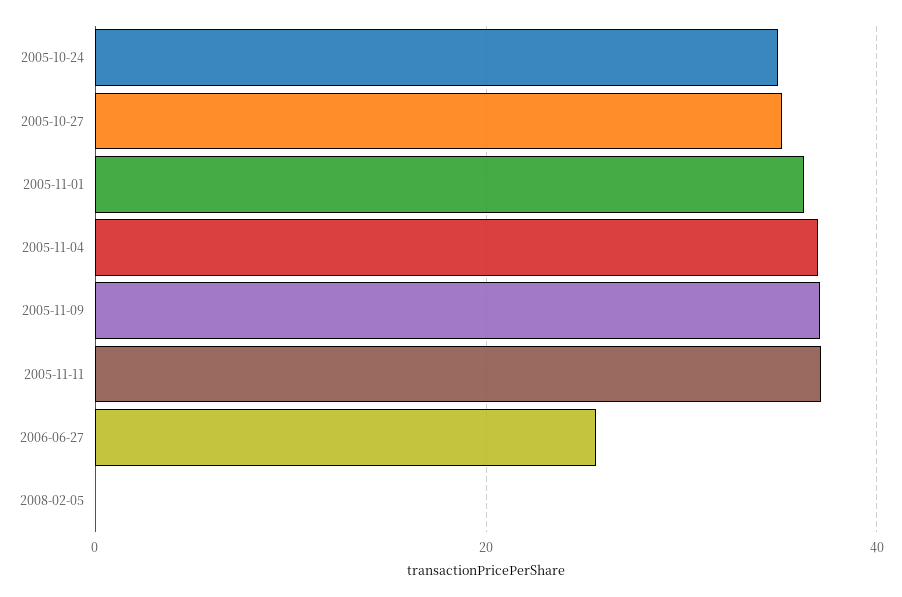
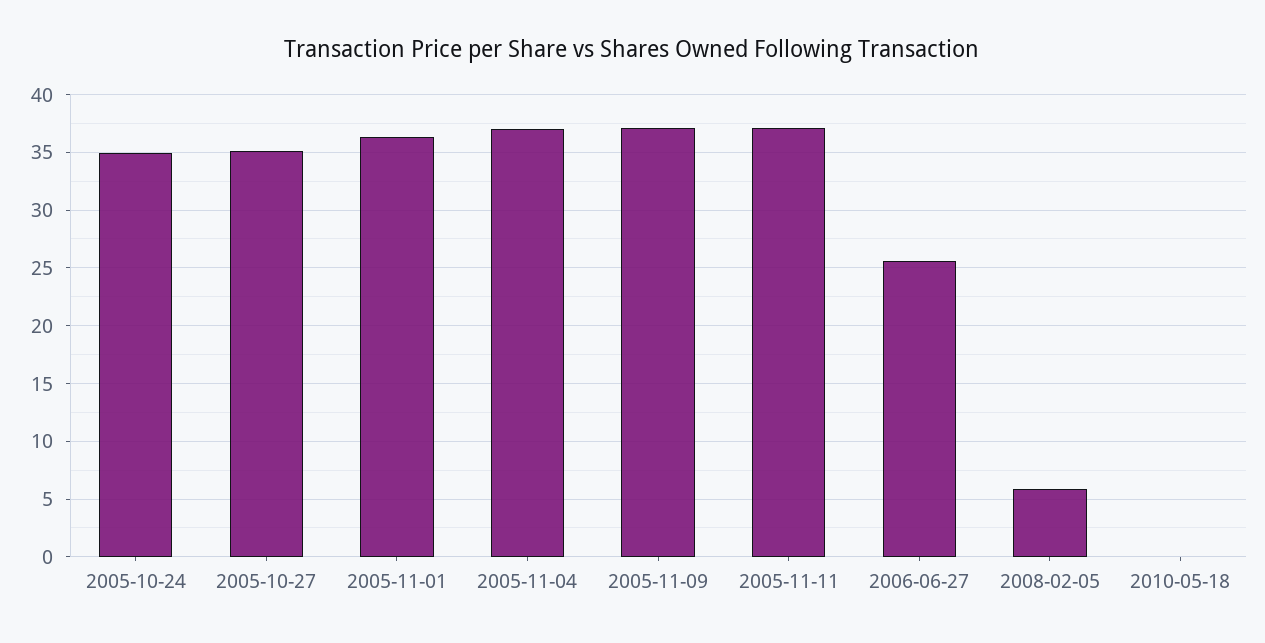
2008-02-05: 0 -> 6
2010-05-18: none -> 0

